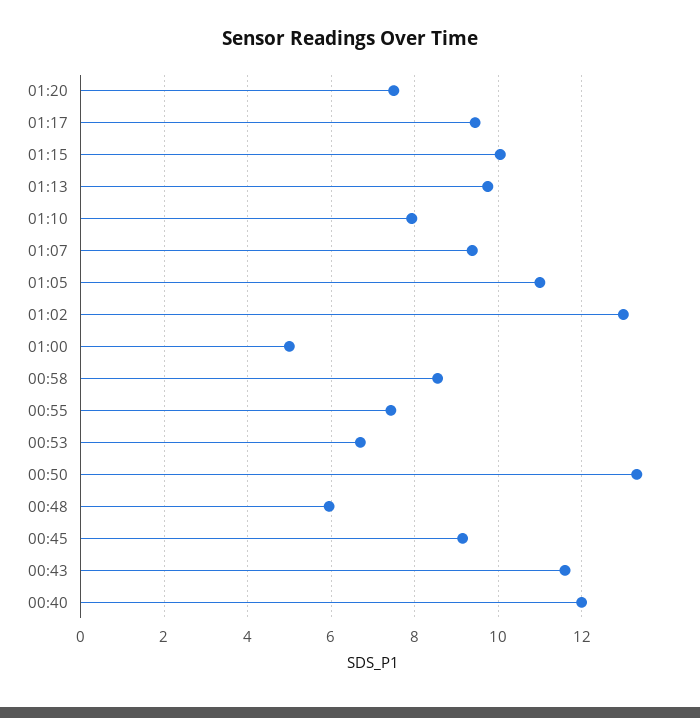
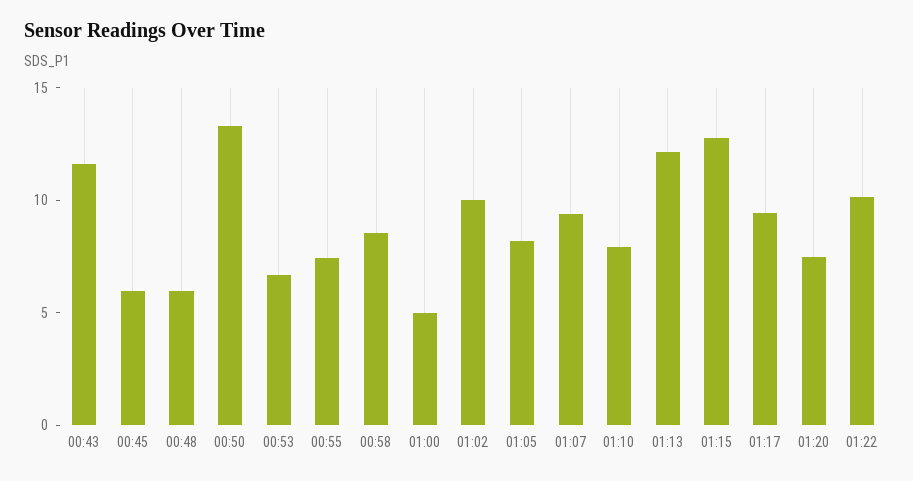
01:15: 10 -> 13
01:13: 9.8 -> 12
01:05: 11 -> 8
01:02: 13 -> 10
00:45: 9.2 -> 6
00:40: 12 -> none
01:22: none -> 10

